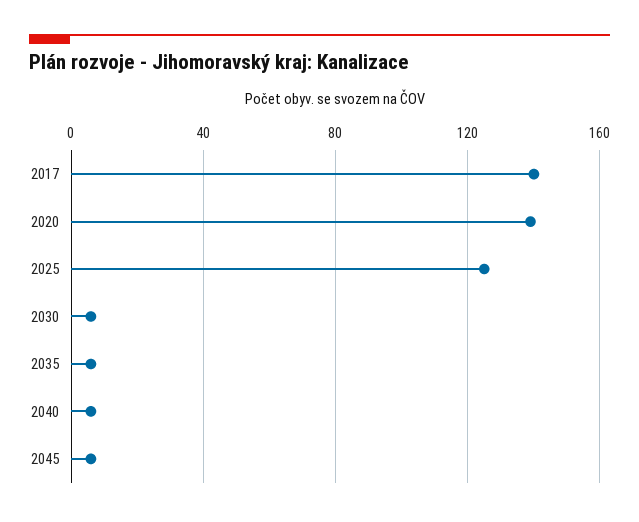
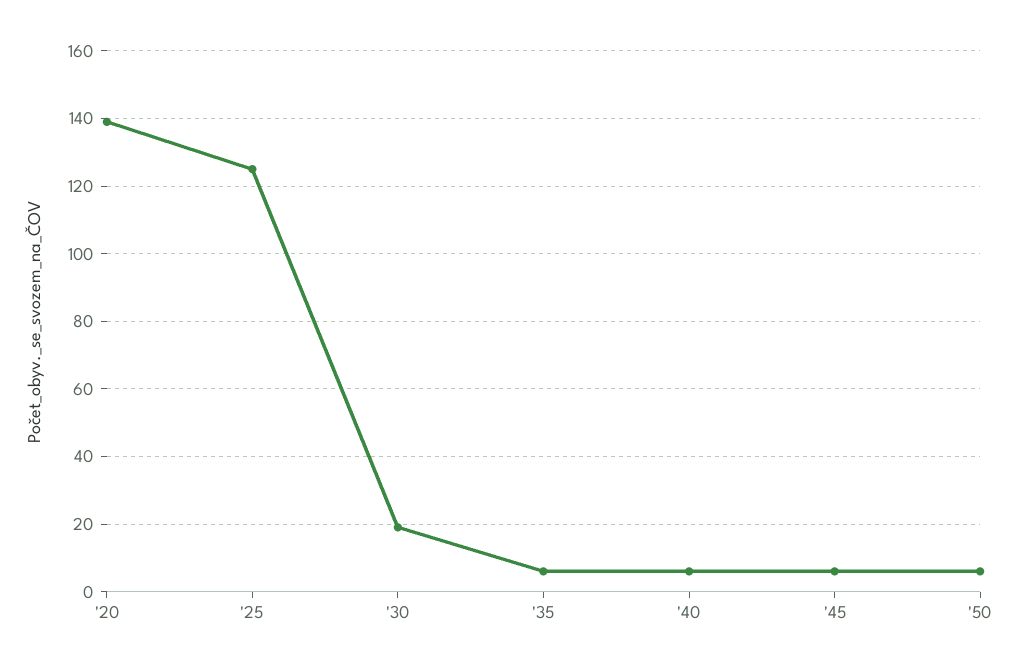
2017: 140 -> none
2030: 5 -> 20
'50: none -> 5

